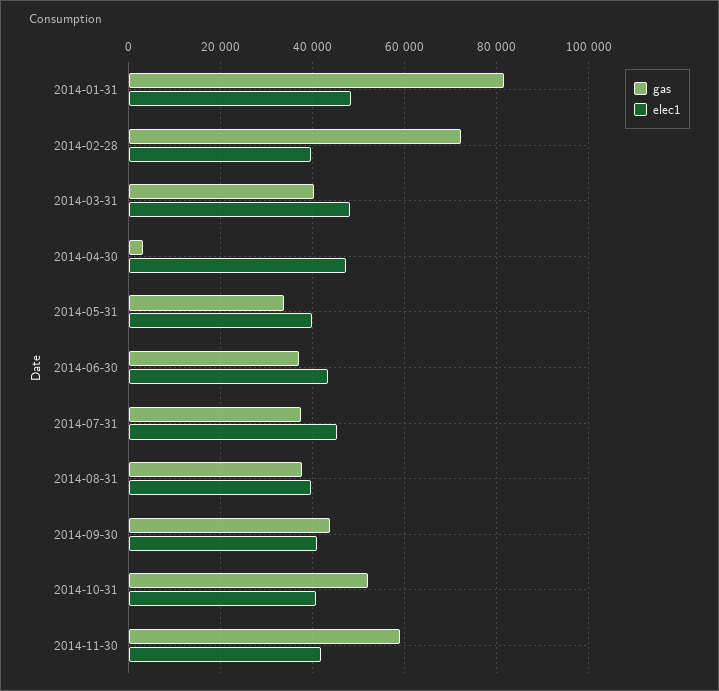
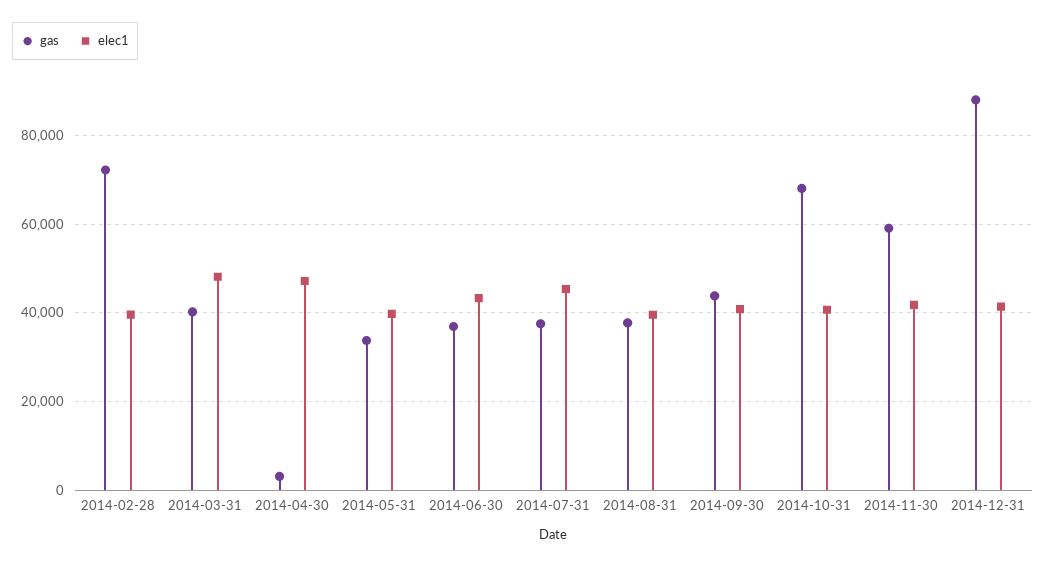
gas, 2014-01-31: 82000 -> none
elec1, 2014-01-31: 48000 -> none
gas, 2014-10-31: 52000 -> 68000
gas, 2014-12-31: none -> 88000
elec1, 2014-12-31: none -> 42000

